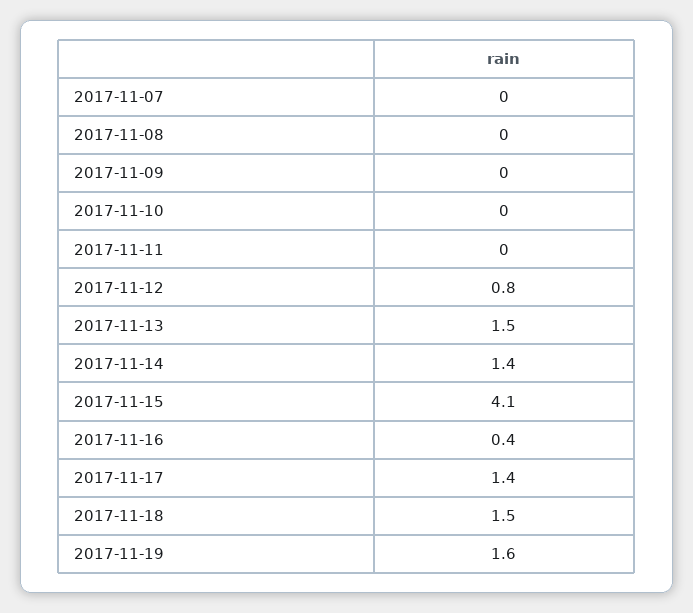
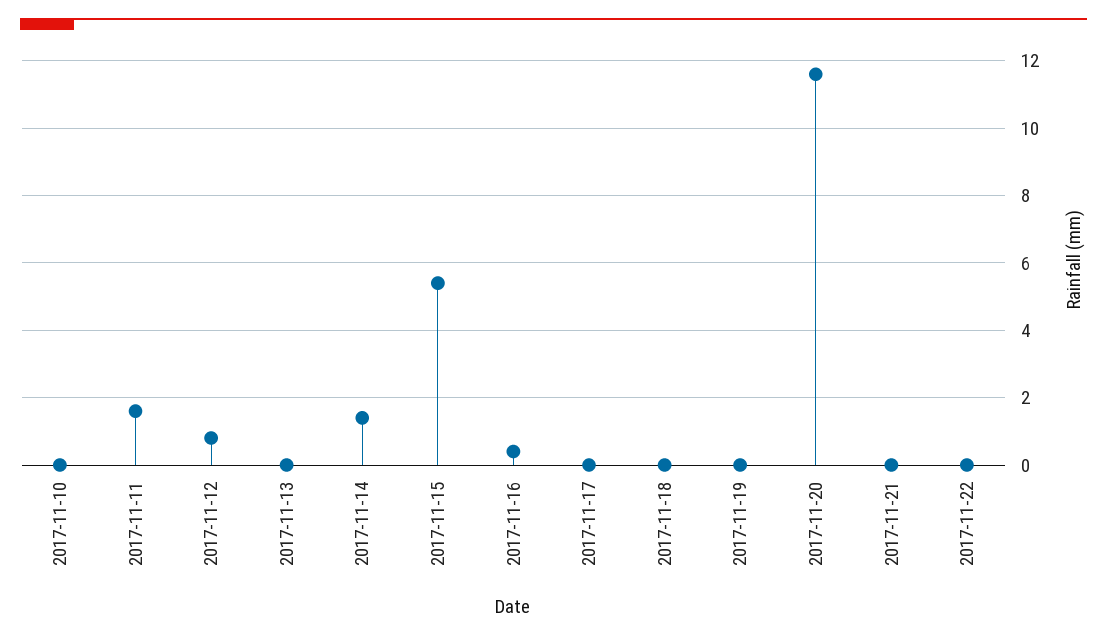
2017-11-07: 0 -> none
2017-11-08: 0 -> none
2017-11-09: 0 -> none
2017-11-11: 0 -> 1.5
2017-11-13: 1.5 -> 0
2017-11-15: 4.1 -> 5.5
2017-11-17: 1.4 -> 0
2017-11-18: 1.5 -> 0
2017-11-19: 1.6 -> 0
2017-11-20: none -> 11.5
2017-11-21: none -> 0
2017-11-22: none -> 0

